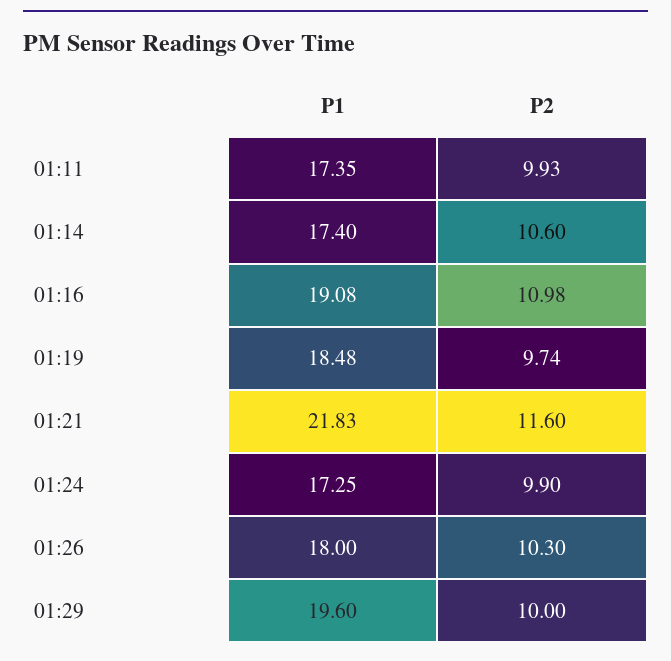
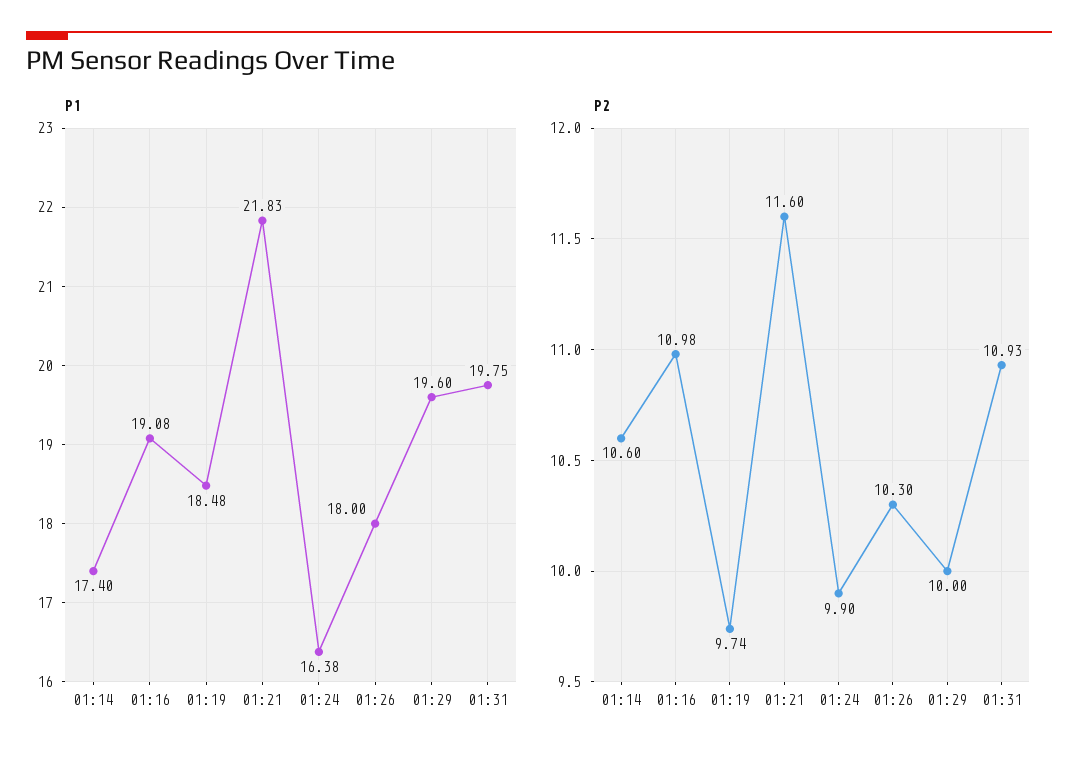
P1, 01:11: 17.35 -> none
P2, 01:11: 9.93 -> none
P1, 01:24: 17.25 -> 16.38
P1, 01:31: none -> 19.75
P2, 01:31: none -> 10.93

